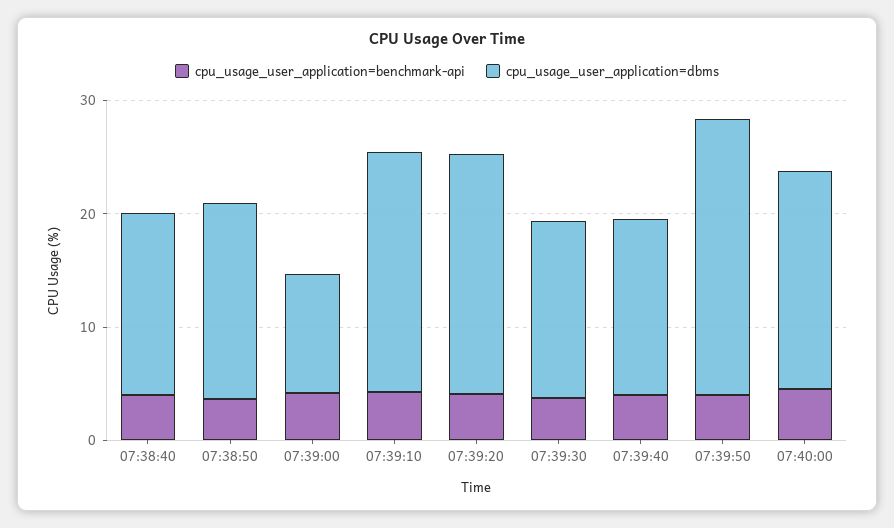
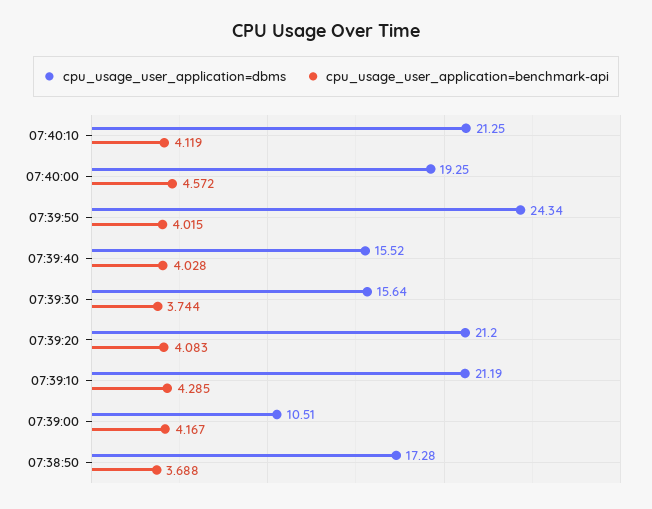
cpu_usage_user_application=benchmark-api, 07:38:40: 4 -> none
cpu_usage_user_application=dbms, 07:38:40: 16 -> none
cpu_usage_user_application=dbms, 07:40:10: none -> 21.25
cpu_usage_user_application=benchmark-api, 07:40:10: none -> 4.119

